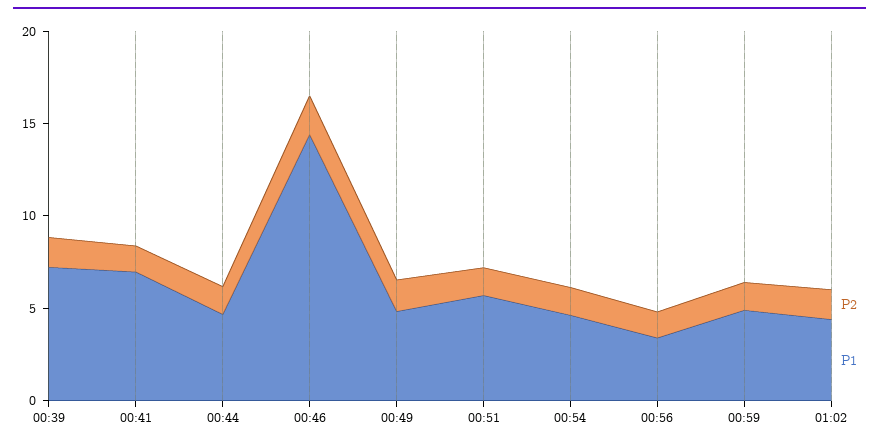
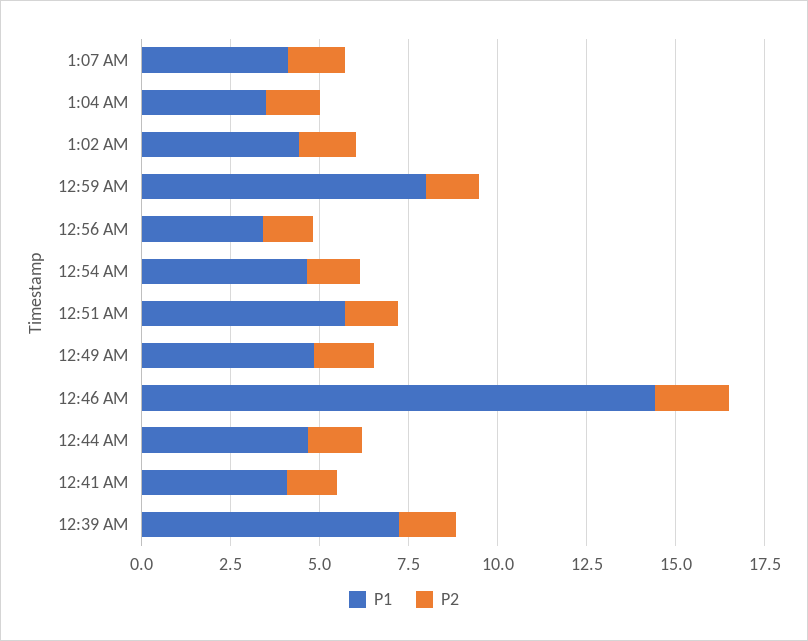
P1, 00:41: 7 -> 4
P1, 00:59: 5 -> 8
P1, 1:07 AM: none -> 4
P2, 1:07 AM: none -> 1.5
P1, 1:04 AM: none -> 3.5
P2, 1:04 AM: none -> 1.5

